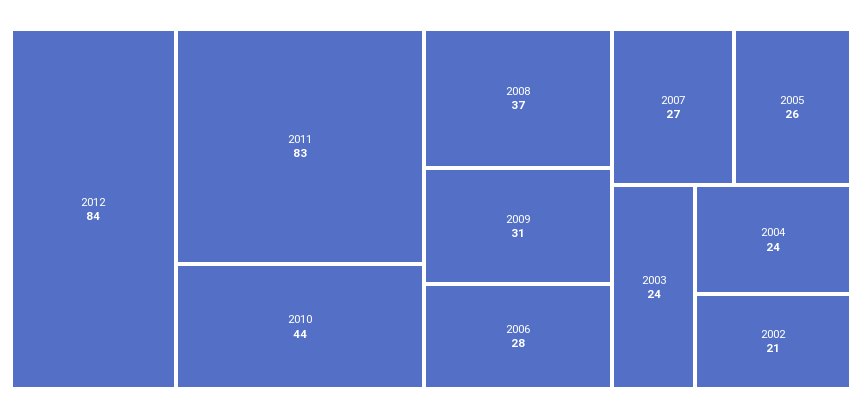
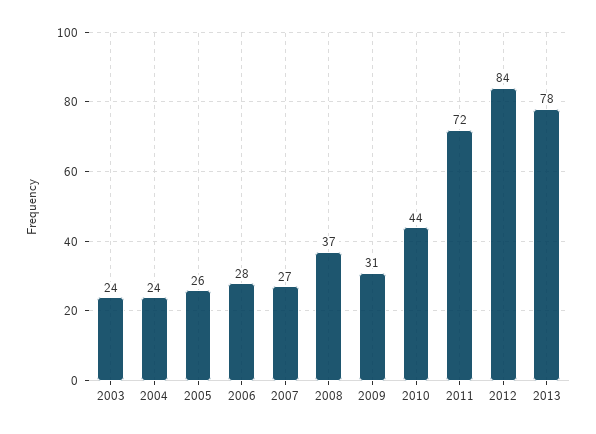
2011: 83 -> 72
2002: 21 -> none
2013: none -> 78

